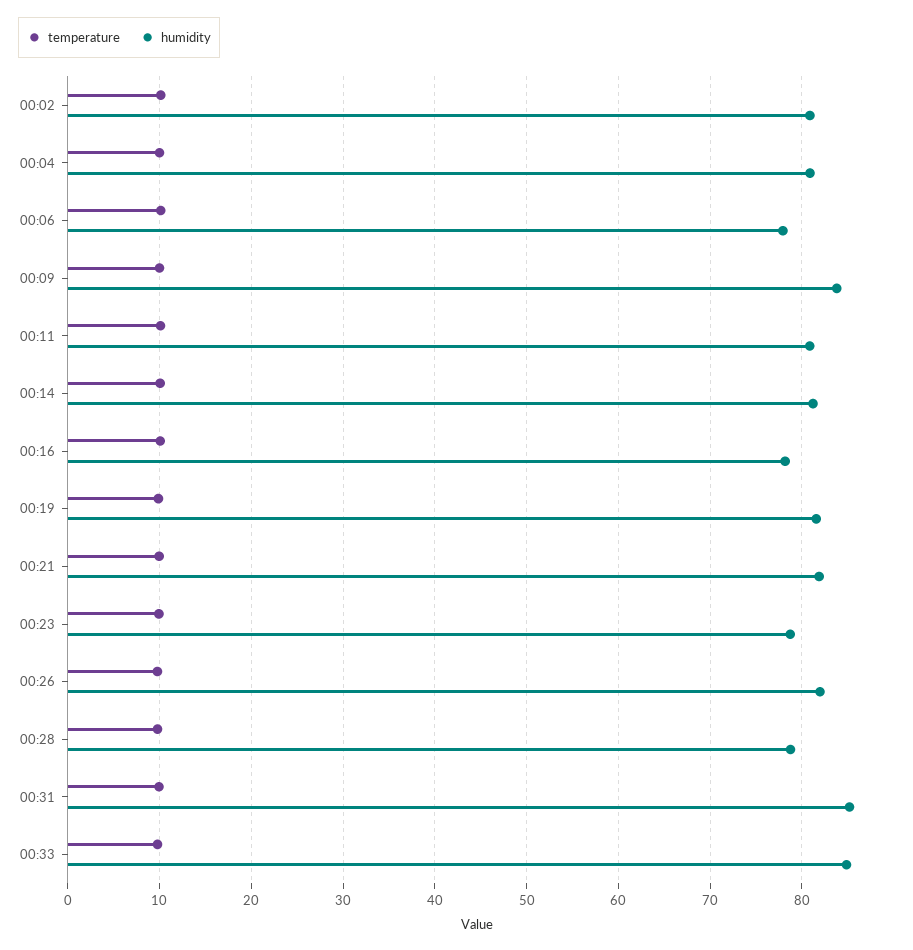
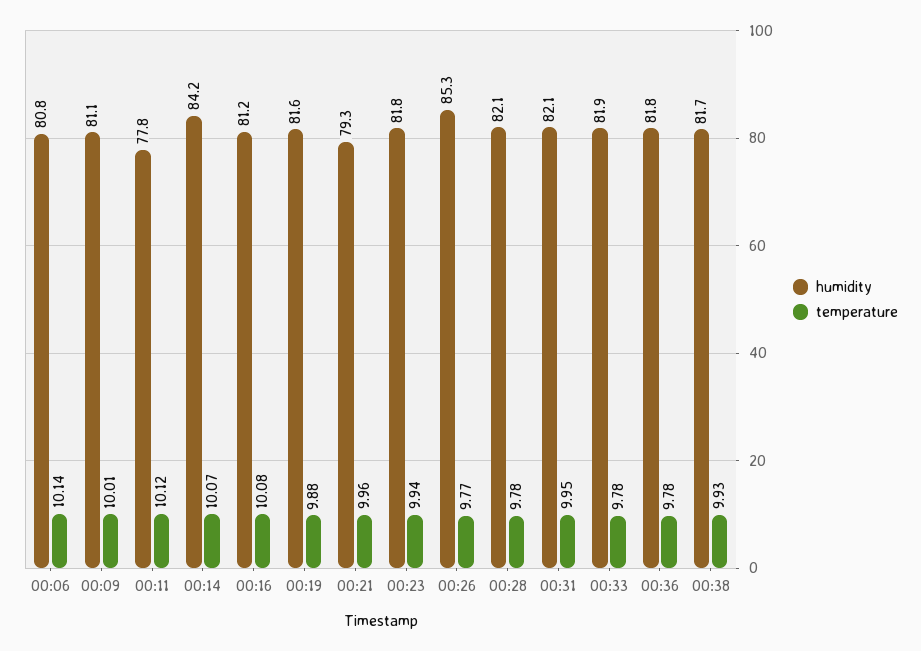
temperature, 00:02: 10 -> none
humidity, 00:02: 81 -> none
temperature, 00:04: 10 -> none
humidity, 00:04: 81 -> none
humidity, 00:06: 78 -> 80.8
humidity, 00:09: 84 -> 81.1
humidity, 00:11: 81 -> 77.8
humidity, 00:14: 81 -> 84.2
humidity, 00:16: 78 -> 81.2
humidity, 00:21: 82 -> 79.3
humidity, 00:23: 79 -> 81.8
humidity, 00:26: 82 -> 85.3
humidity, 00:28: 79 -> 82.1
humidity, 00:31: 85 -> 82.1
humidity, 00:33: 85 -> 81.9
humidity, 00:36: none -> 81.8
temperature, 00:36: none -> 9.78
humidity, 00:38: none -> 81.7
temperature, 00:38: none -> 9.93

